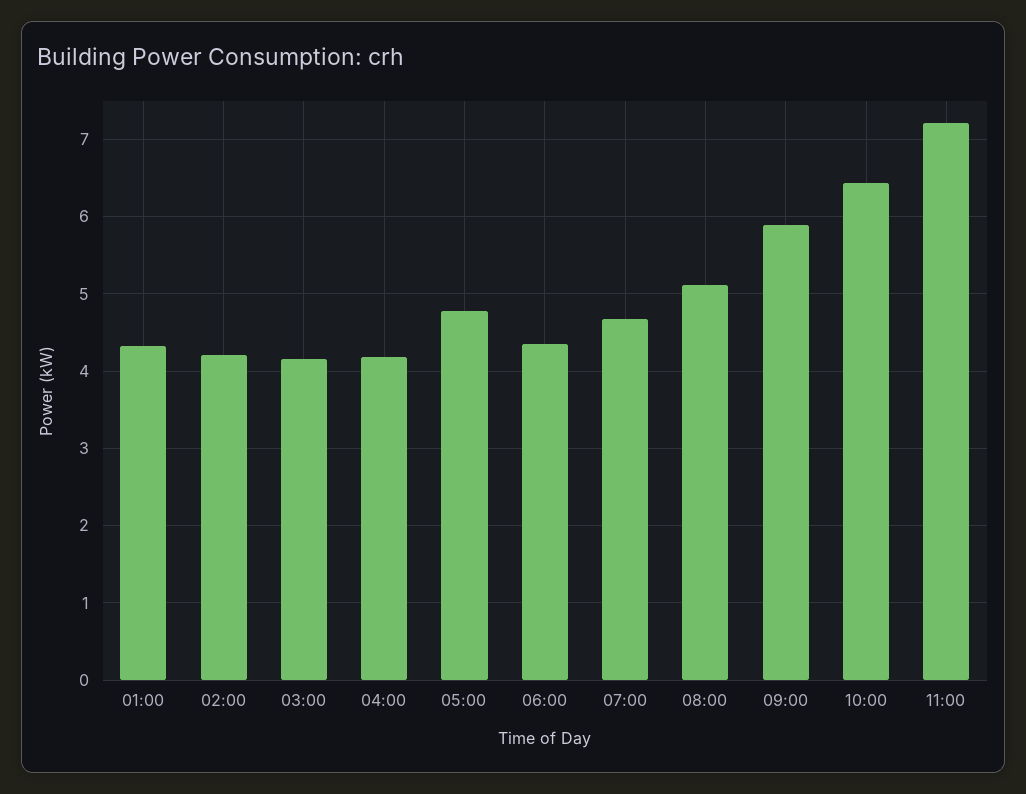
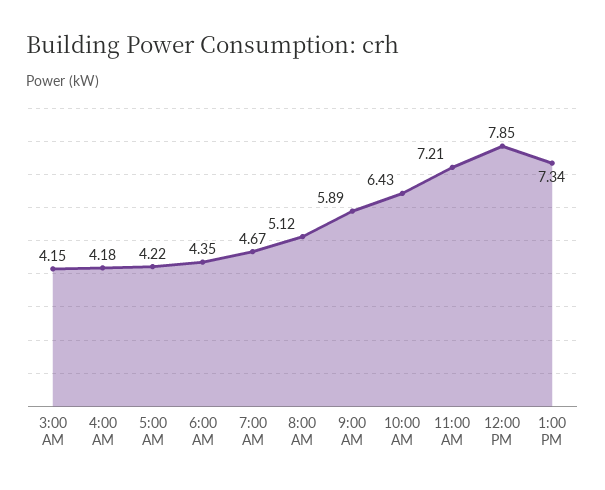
01:00: 4.3 -> none
02:00: 4.2 -> none
05:00: 4.8 -> 4.22
12:00 PM: none -> 7.85
1:00 PM: none -> 7.34

